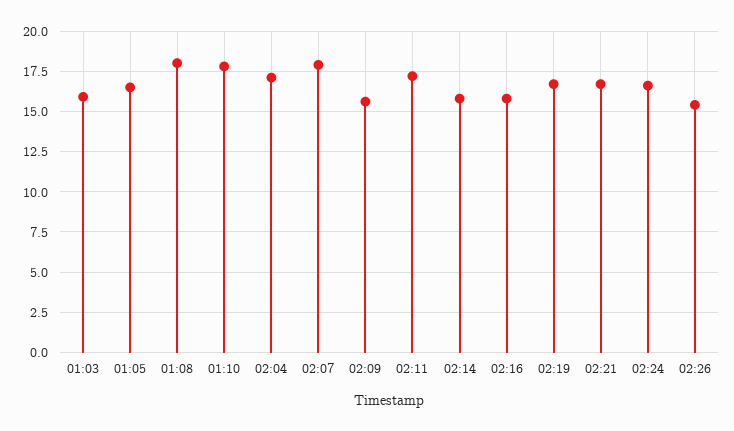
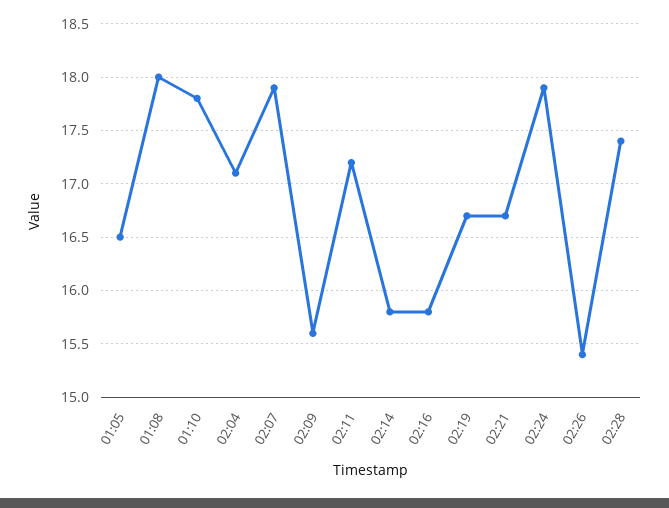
01:03: 16 -> none
02:24: 16.5 -> 17.9
02:28: none -> 17.4

